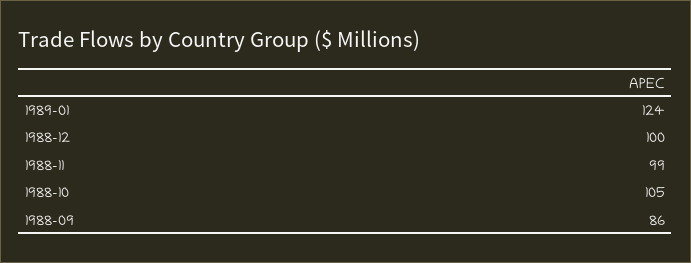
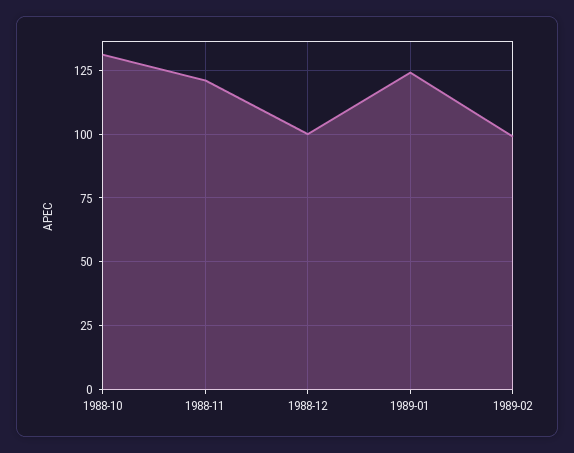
1988-11: 99 -> 120
1988-10: 105 -> 130
1988-09: 86 -> none
1989-02: none -> 100

